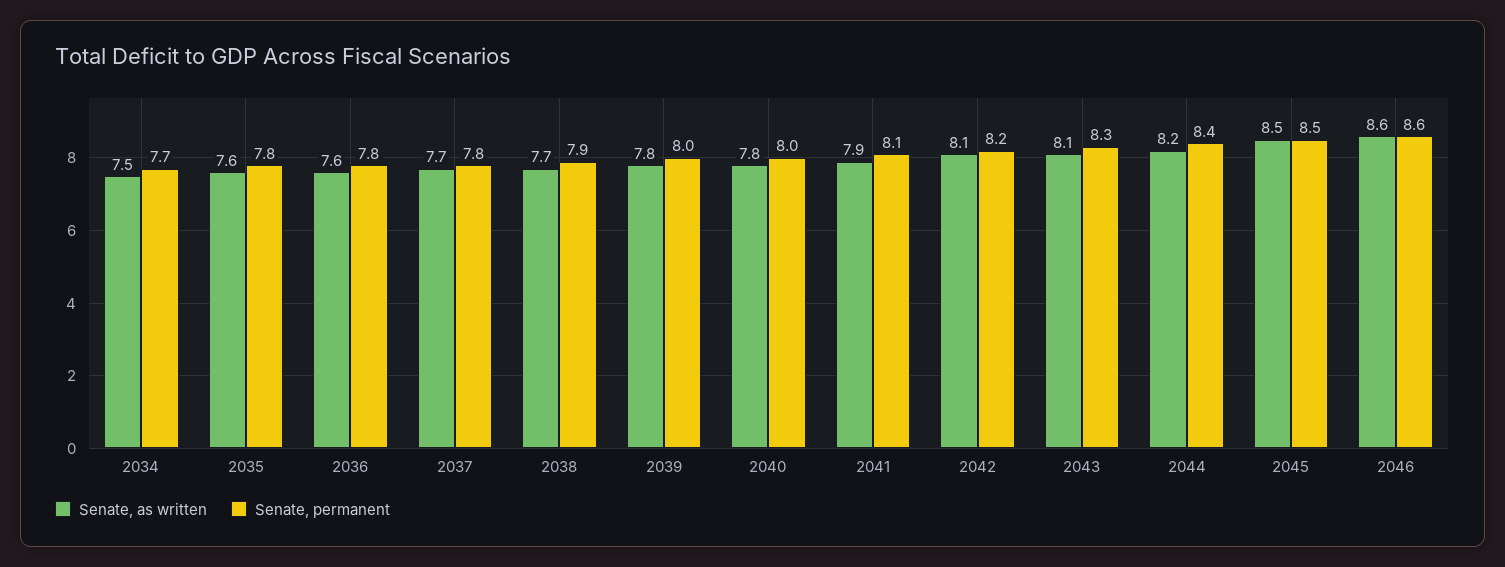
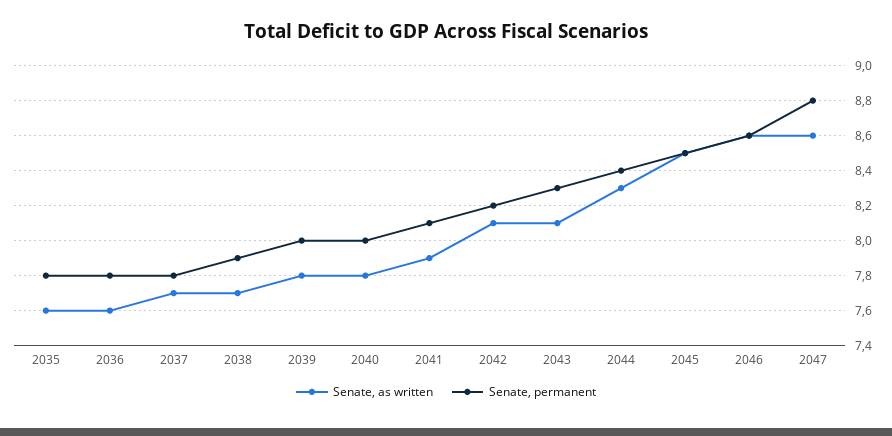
Senate, as written, 2034: 7.5 -> none
Senate, permanent, 2034: 7.7 -> none
Senate, as written, 2044: 8.2 -> 8.3
Senate, as written, 2047: none -> 8.6
Senate, permanent, 2047: none -> 8.8

